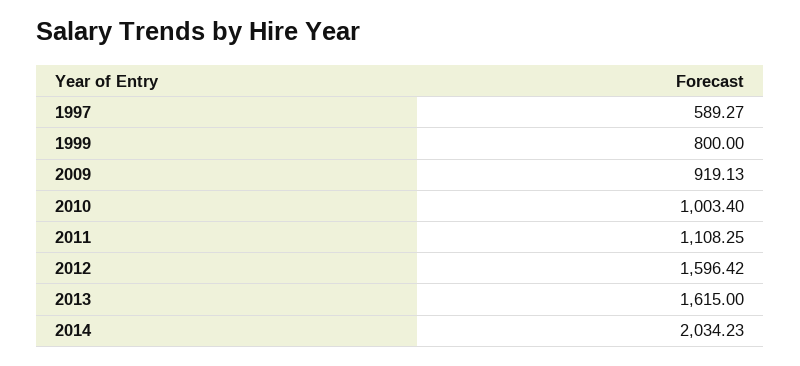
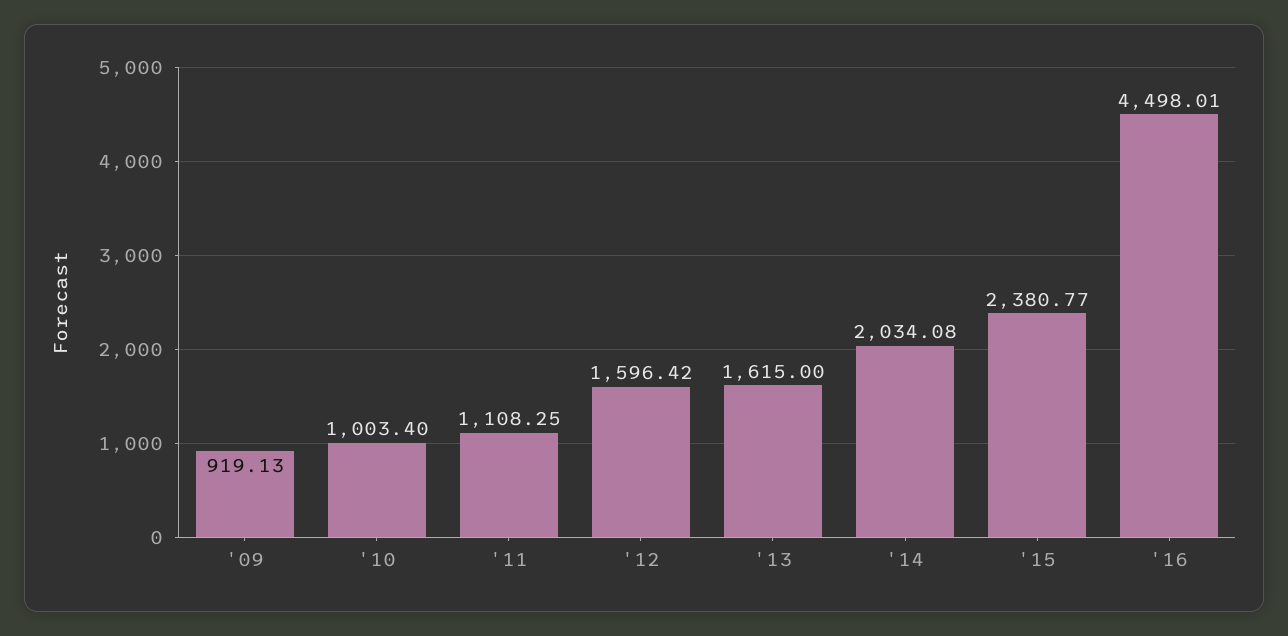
1997: 589.27 -> none
1999: 800 -> none
2014: 2034.23 -> 2034.08
'15: none -> 2380.77
'16: none -> 4498.01

